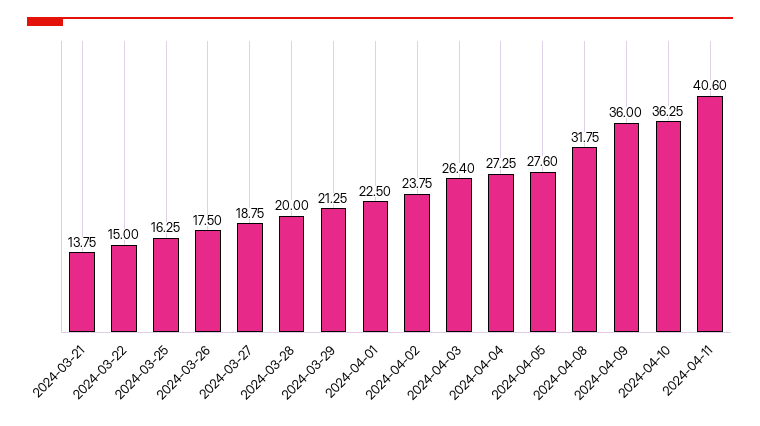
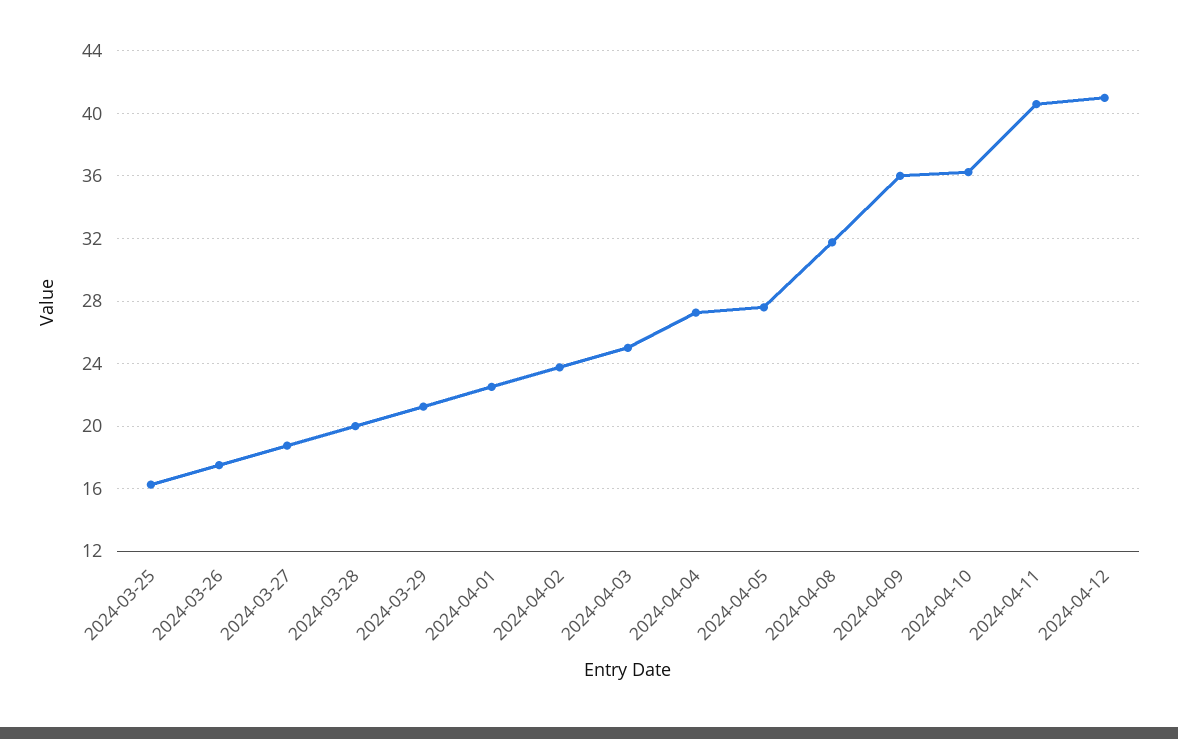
2024-03-21: 13.75 -> none
2024-03-22: 15 -> none
2024-04-03: 26.4 -> 25
2024-04-12: none -> 41

